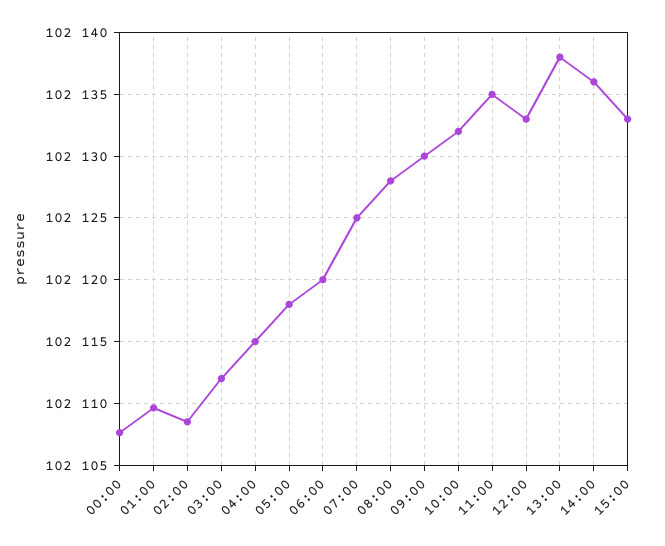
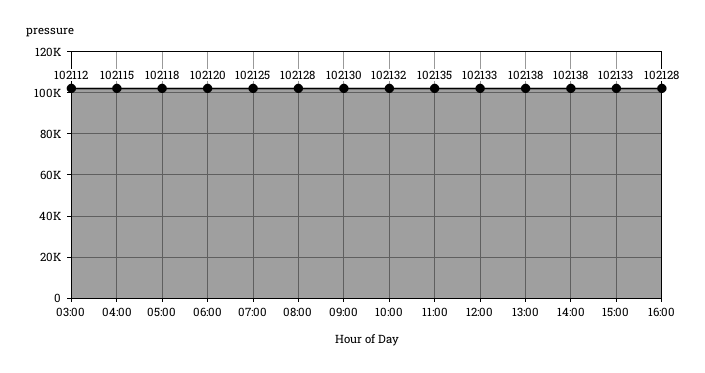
00:00: 102107.5 -> none
01:00: 102109.5 -> none
02:00: 102108.5 -> none
14:00: 102136 -> 102138
16:00: none -> 102128

